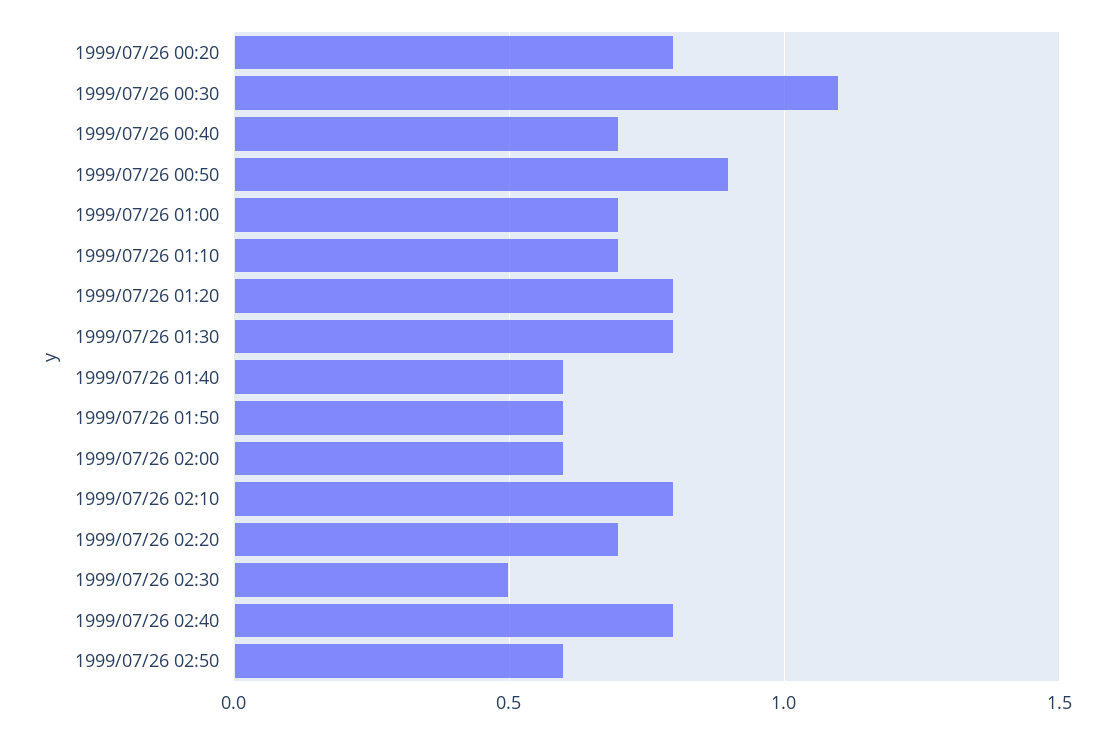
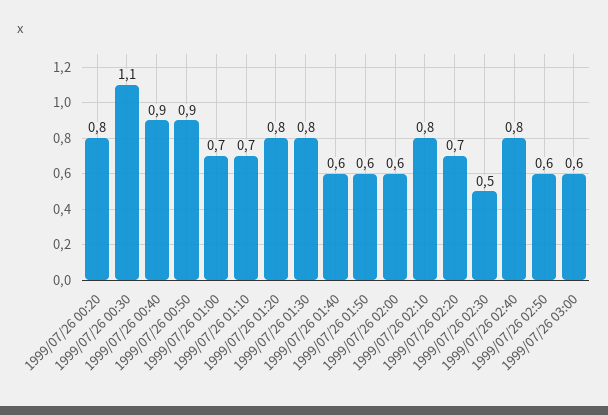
1999/07/26 00:40: 0.7 -> 0.9
1999/07/26 03:00: none -> 0.6

